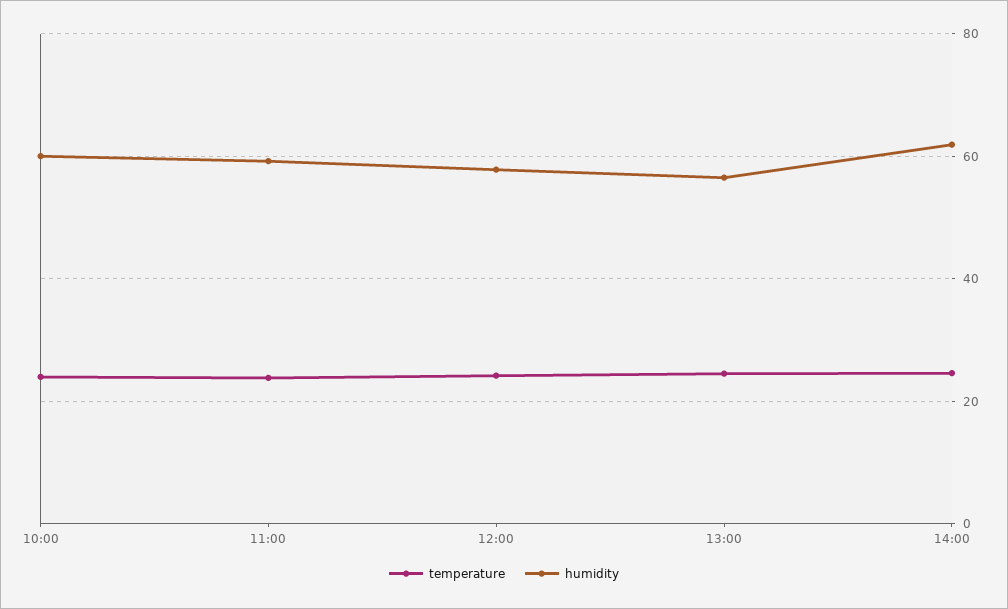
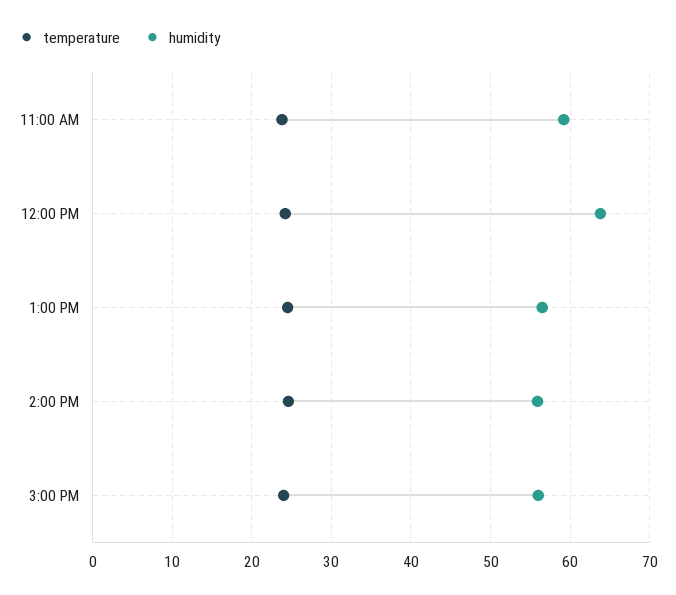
temperature, 10:00: 24 -> none
humidity, 10:00: 60 -> none
humidity, 12:00: 58 -> 64
humidity, 14:00: 62 -> 56
temperature, 3:00 PM: none -> 24
humidity, 3:00 PM: none -> 56

